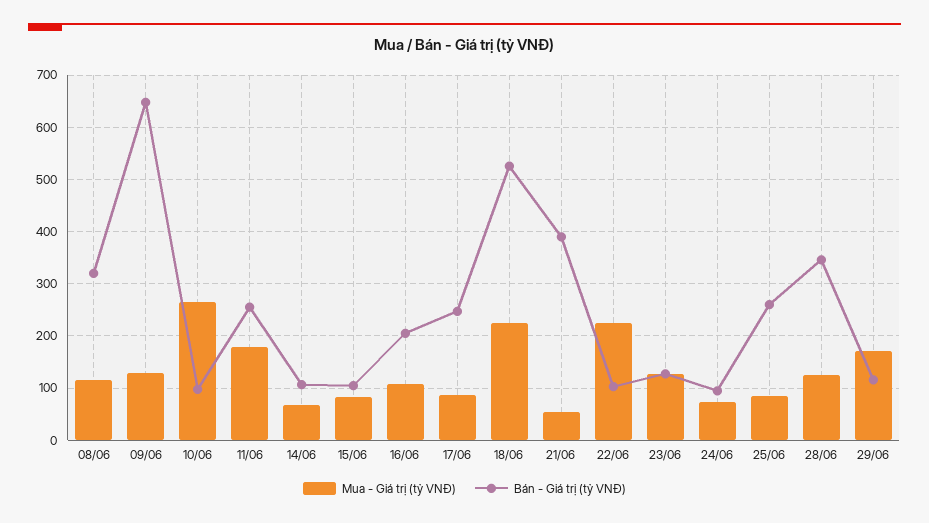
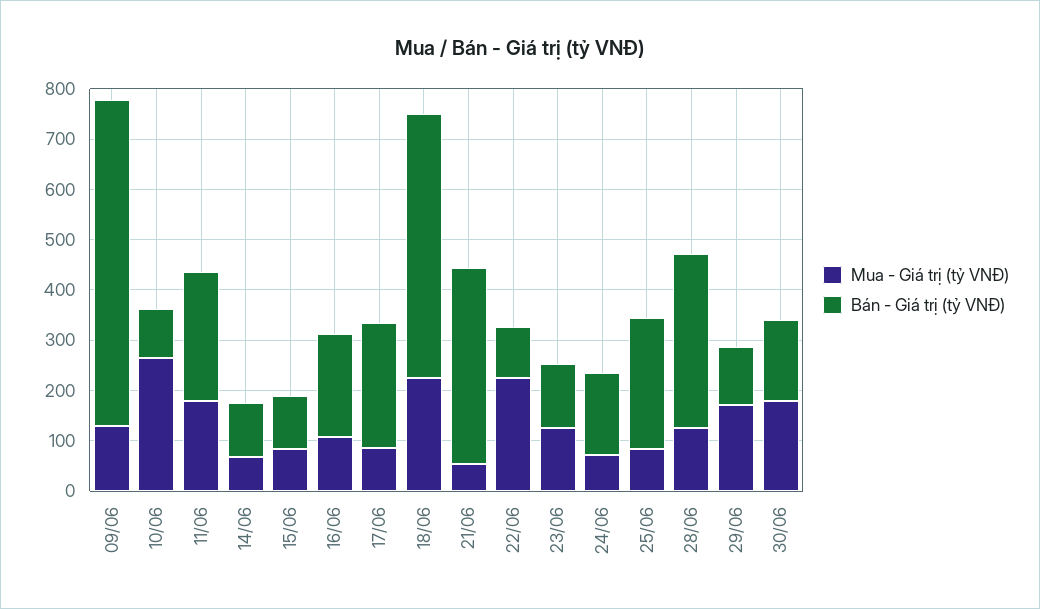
Mua - Giá trị (tỷ VNĐ), 08/06: 120 -> none
Bán - Giá trị (tỷ VNĐ), 08/06: 320 -> none
Bán - Giá trị (tỷ VNĐ), 24/06: 100 -> 160
Mua - Giá trị (tỷ VNĐ), 30/06: none -> 180
Bán - Giá trị (tỷ VNĐ), 30/06: none -> 160

